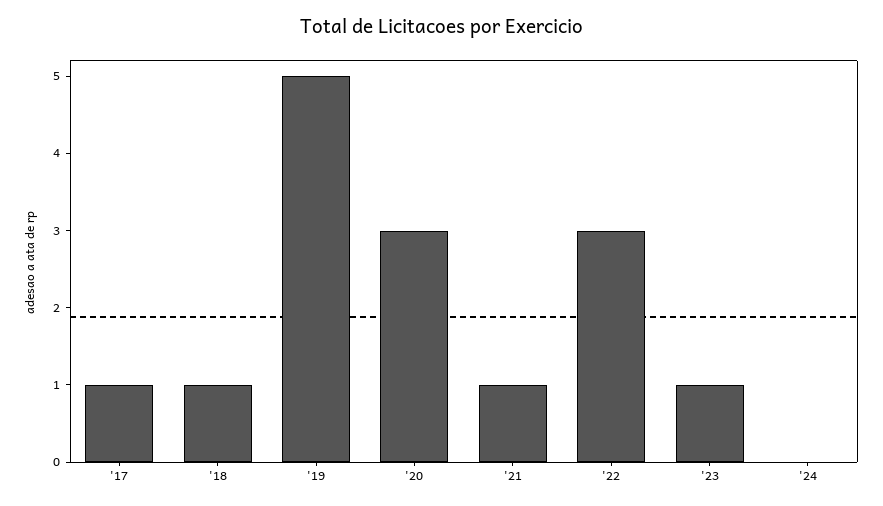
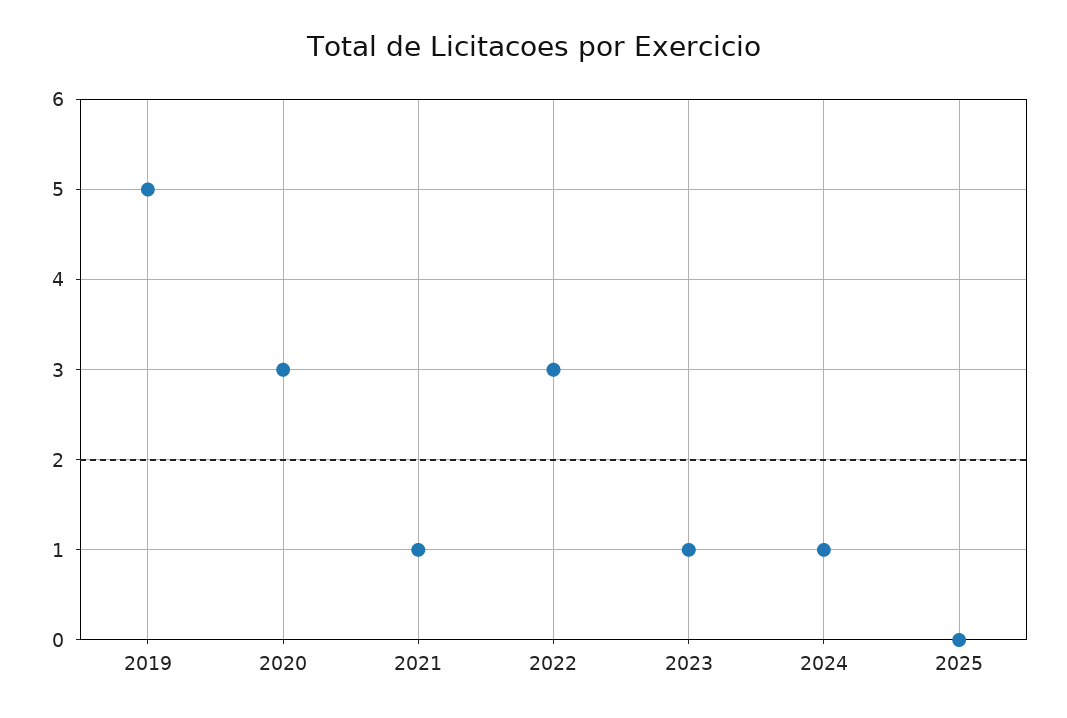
'17: 1 -> none
'18: 1 -> none
'24: 0 -> 1
2025: none -> 0

